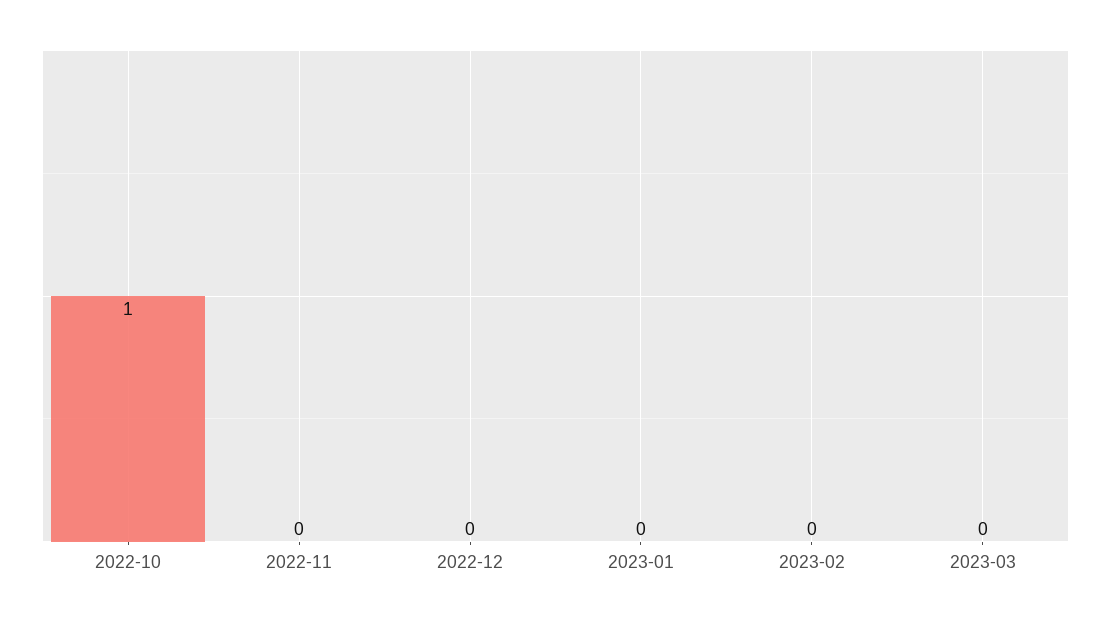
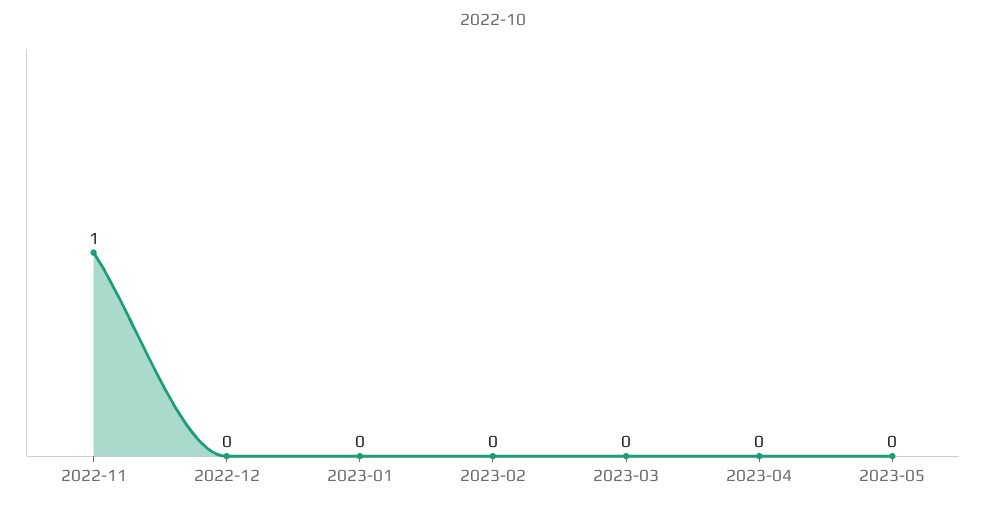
2022-10: 1 -> none
2022-11: 0 -> 1
2023-04: none -> 0
2023-05: none -> 0

